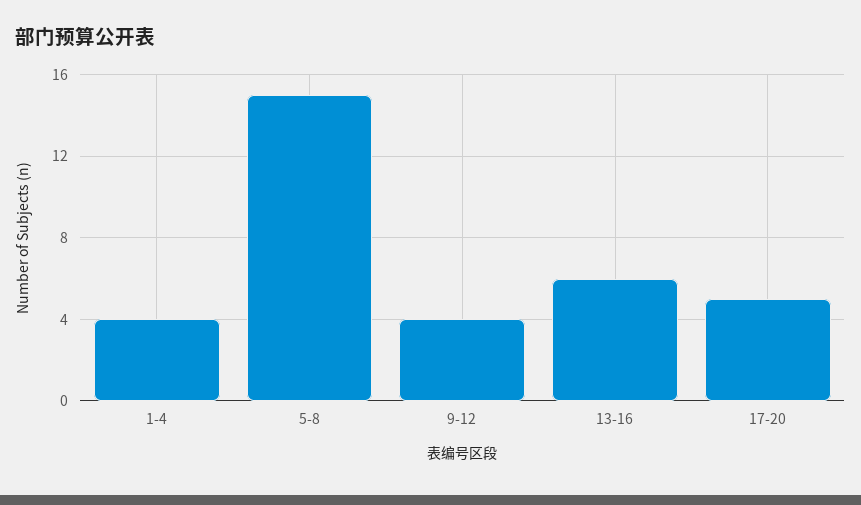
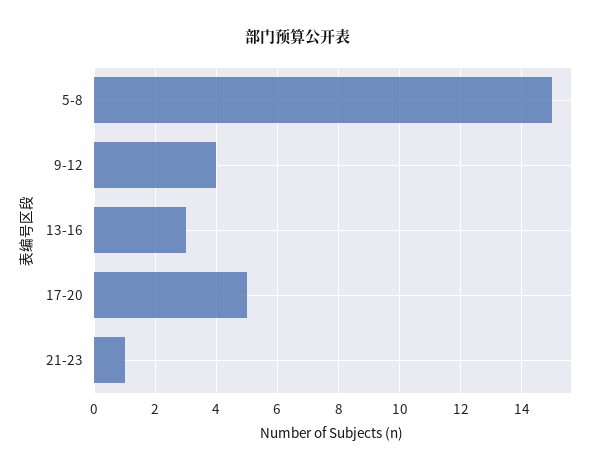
1-4: 4 -> none
13-16: 6 -> 3
21-23: none -> 1

